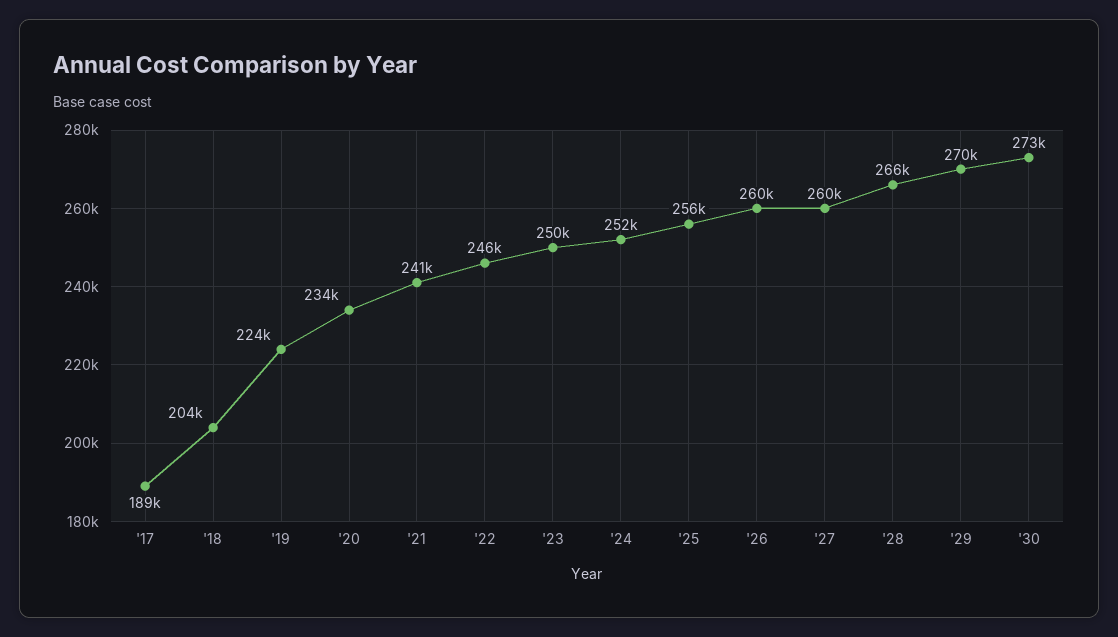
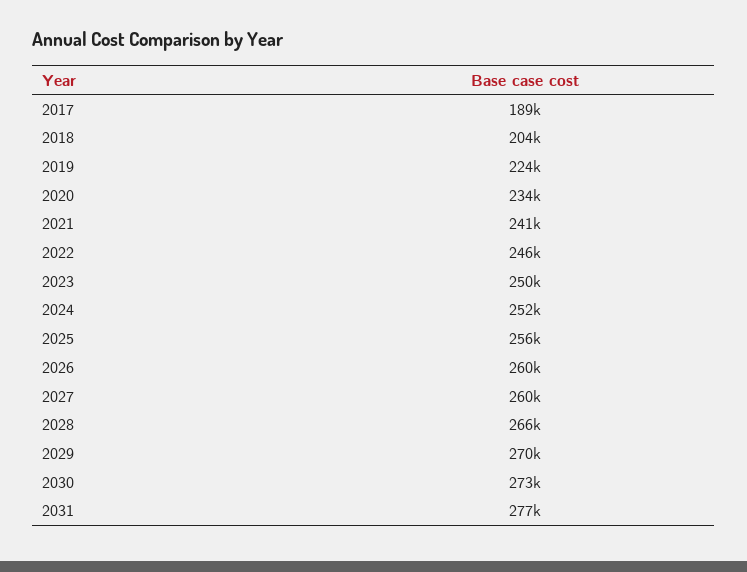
2031: none -> 277000

